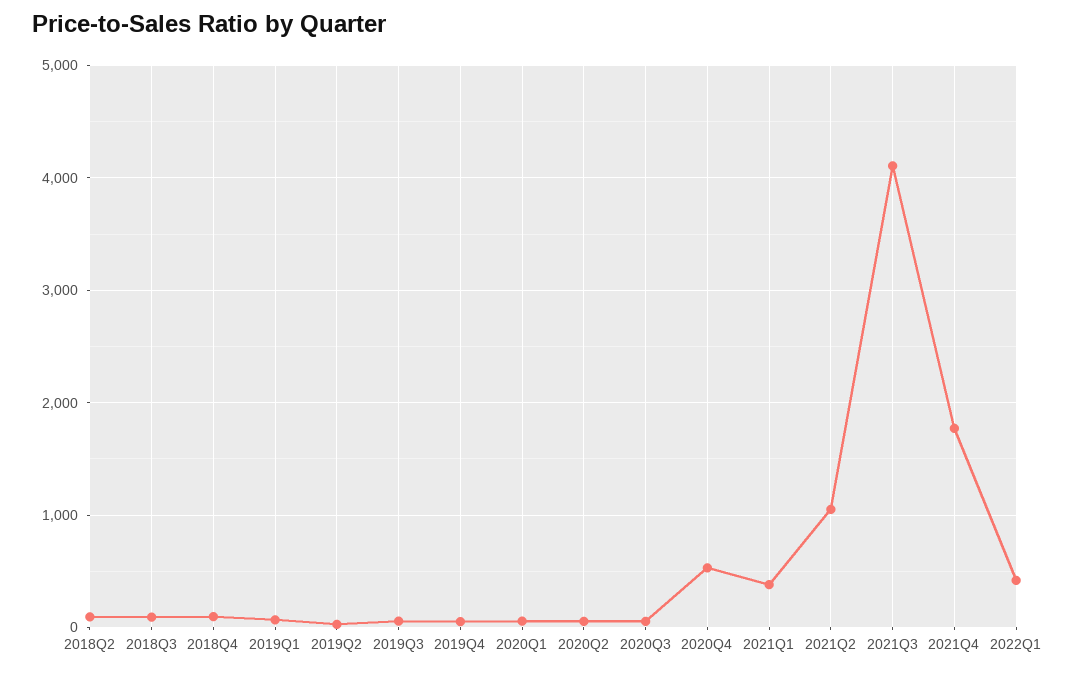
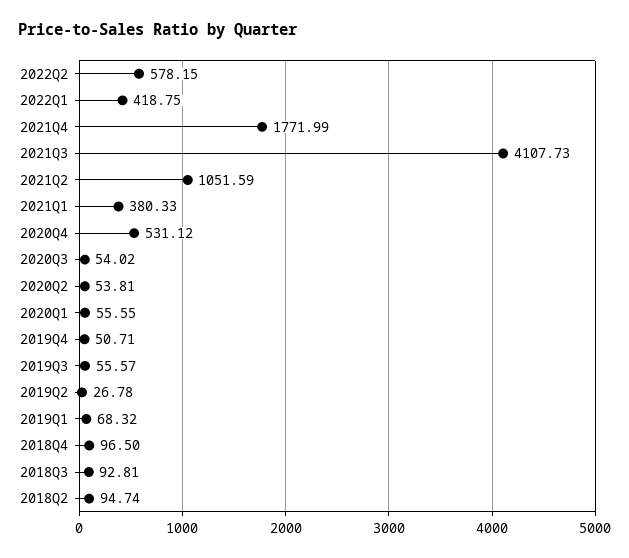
2022Q2: none -> 578.15

